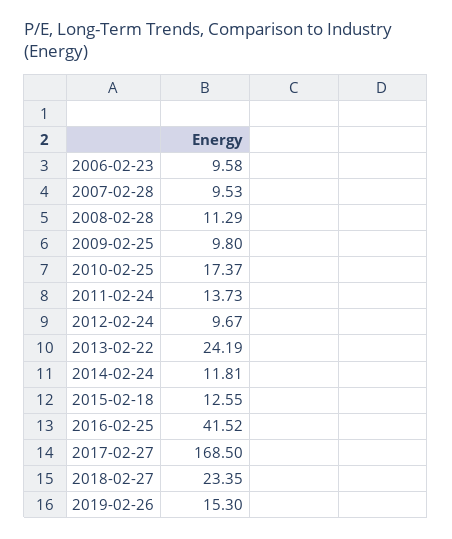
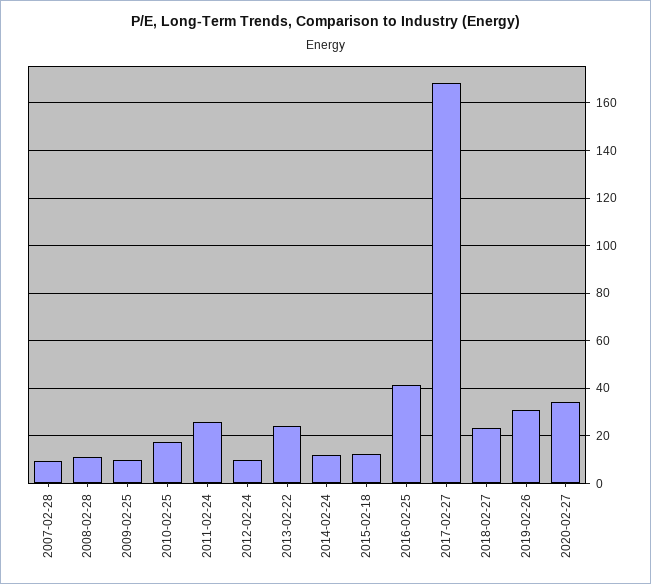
2006-02-23: 9.58 -> none
2011-02-24: 13.73 -> 25
2019-02-26: 15.3 -> 30
2020-02-27: none -> 35

